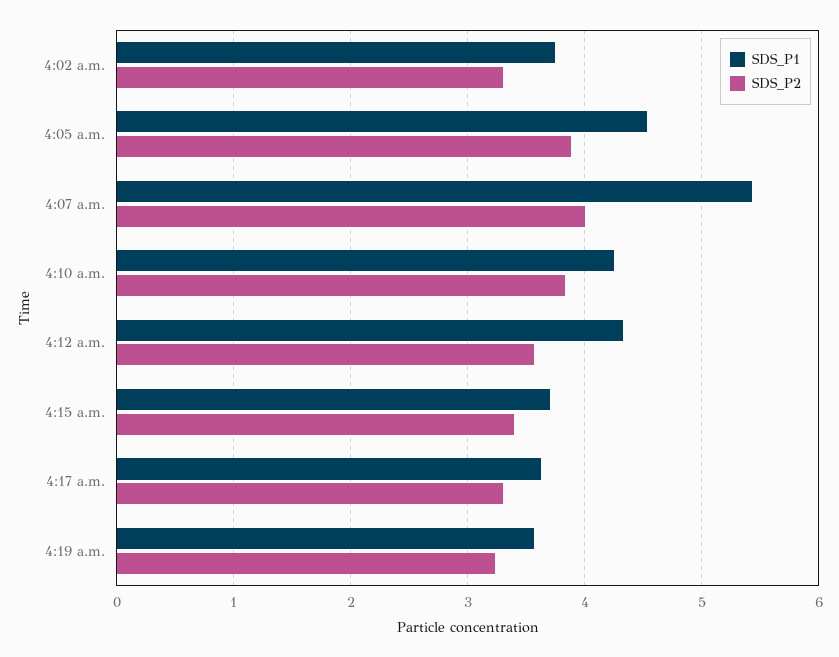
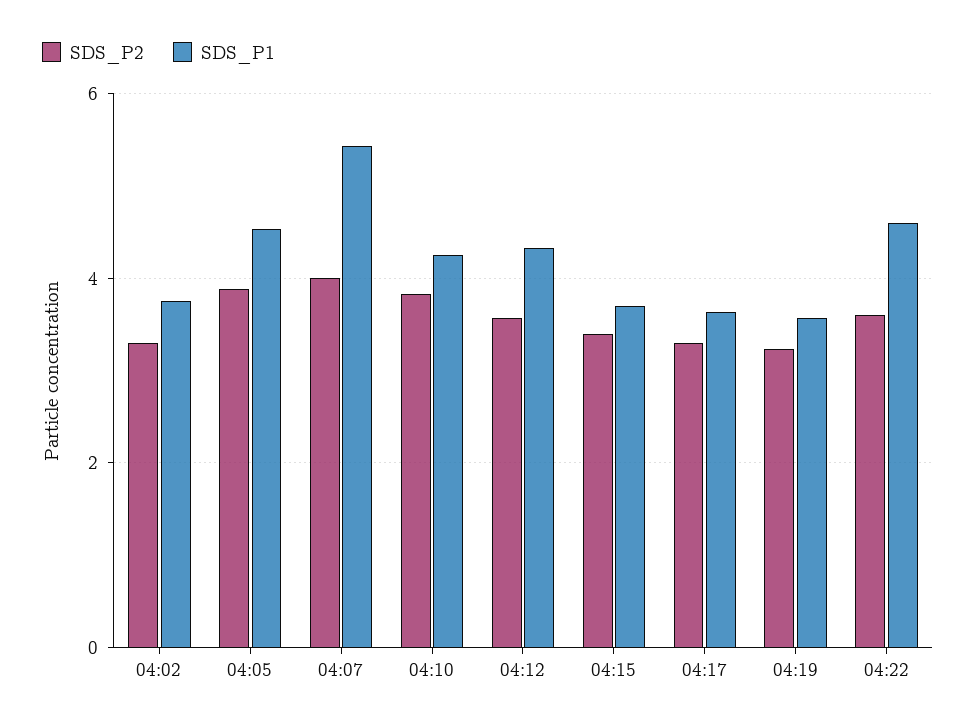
SDS_P2, 04:22: none -> 3.6
SDS_P1, 04:22: none -> 4.6

